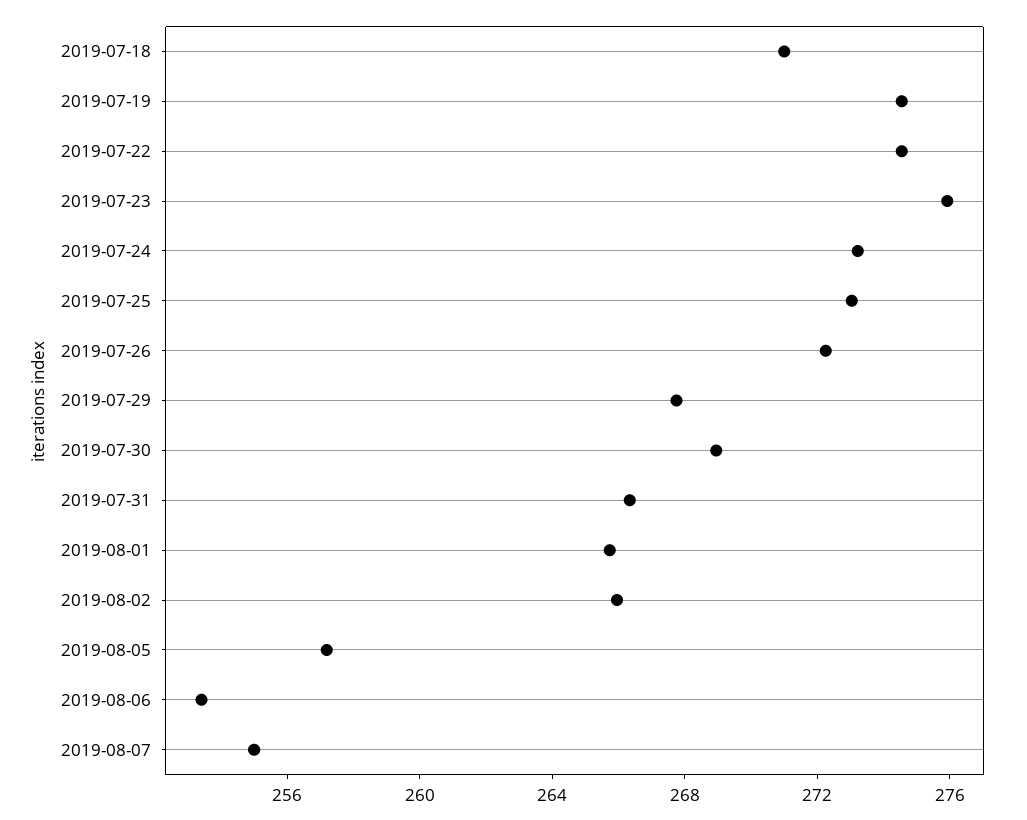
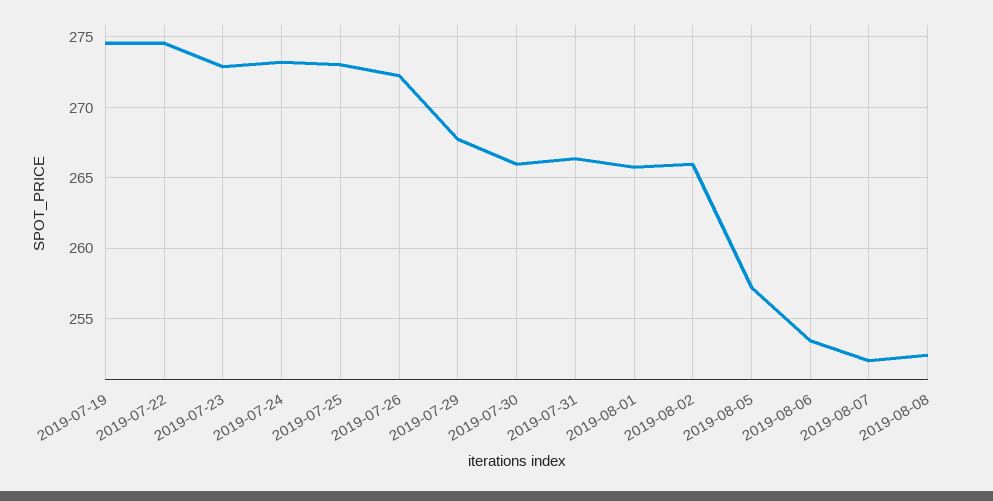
2019-07-18: 271 -> none
2019-07-23: 276 -> 273
2019-07-30: 269 -> 266
2019-08-07: 255 -> 252
2019-08-08: none -> 252.5

